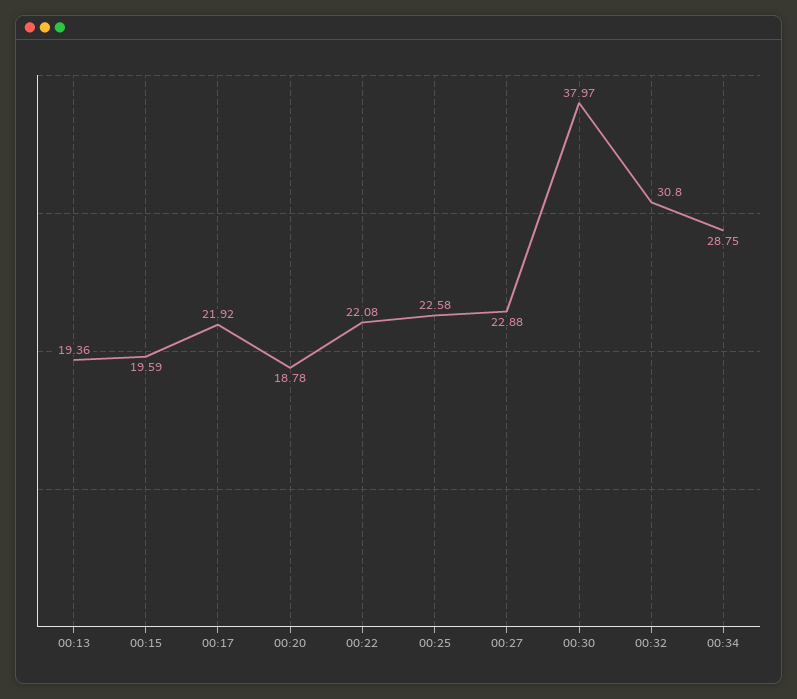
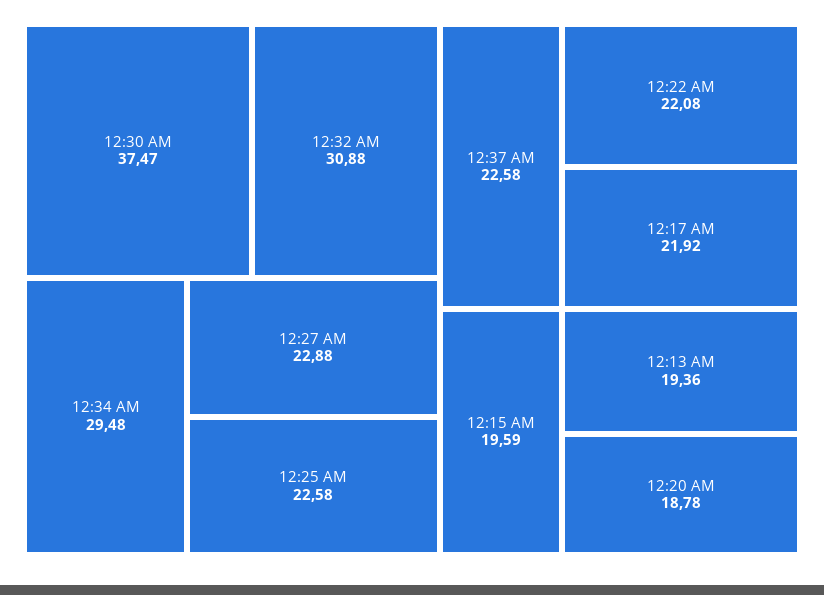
00:30: 37.97 -> 37.47
00:32: 30.8 -> 30.88
00:34: 28.75 -> 29.48
12:37 AM: none -> 22.58

